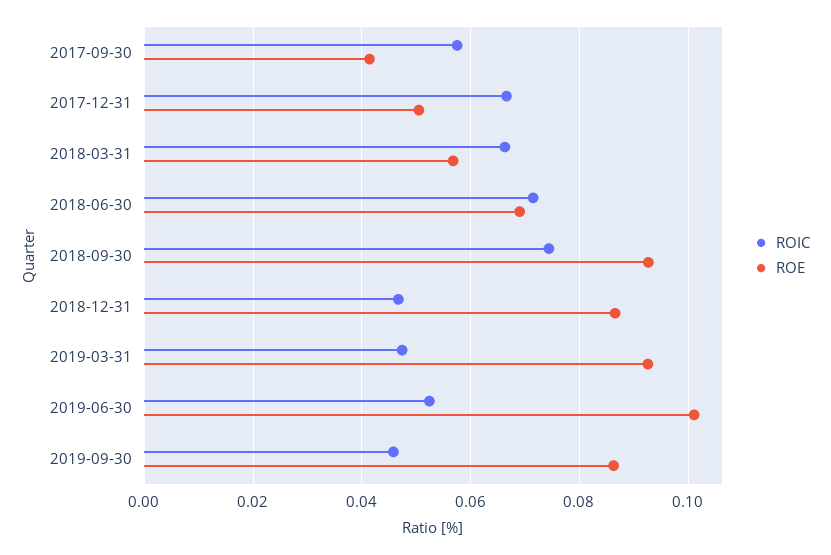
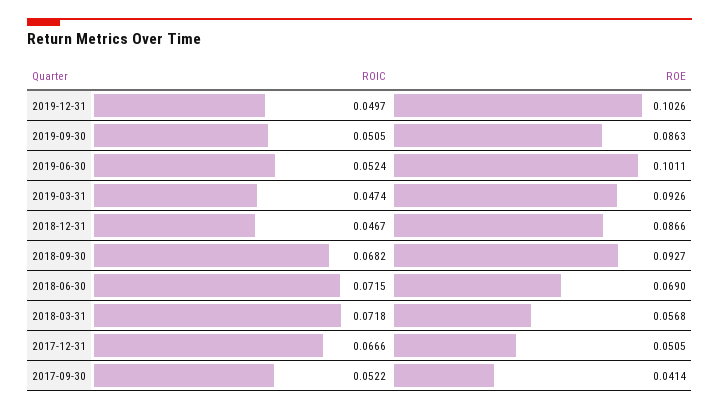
ROIC, 2017-09-30: 0.058 -> 0.0522
ROIC, 2018-03-31: 0.066 -> 0.0718
ROIC, 2018-09-30: 0.074 -> 0.0682
ROIC, 2019-09-30: 0.046 -> 0.0505
ROIC, 2019-12-31: none -> 0.0497
ROE, 2019-12-31: none -> 0.1026

